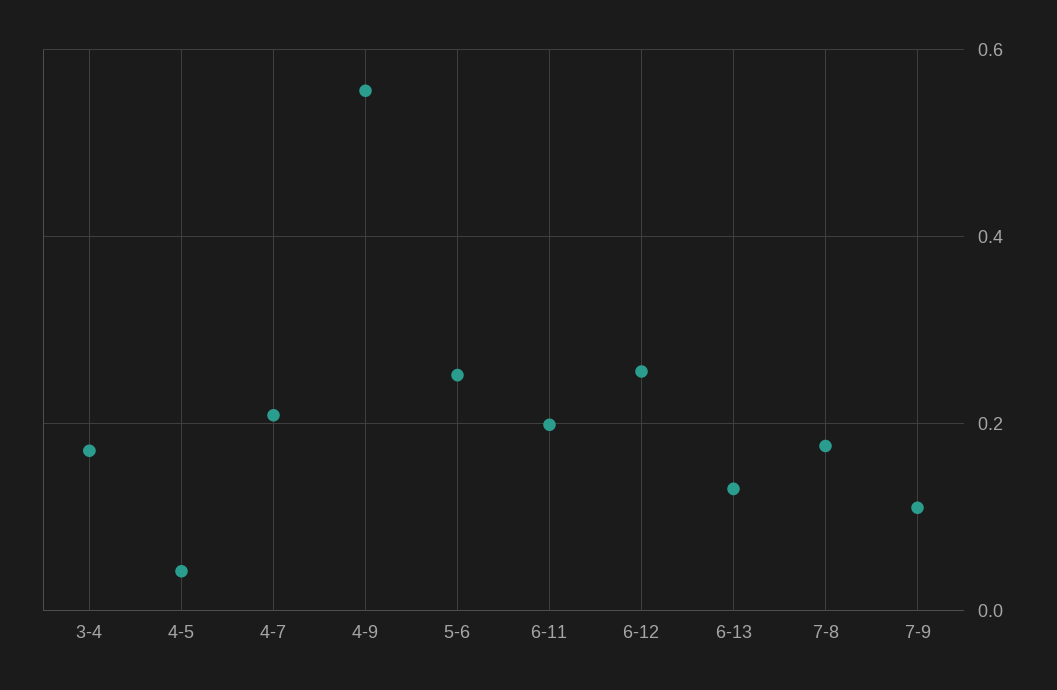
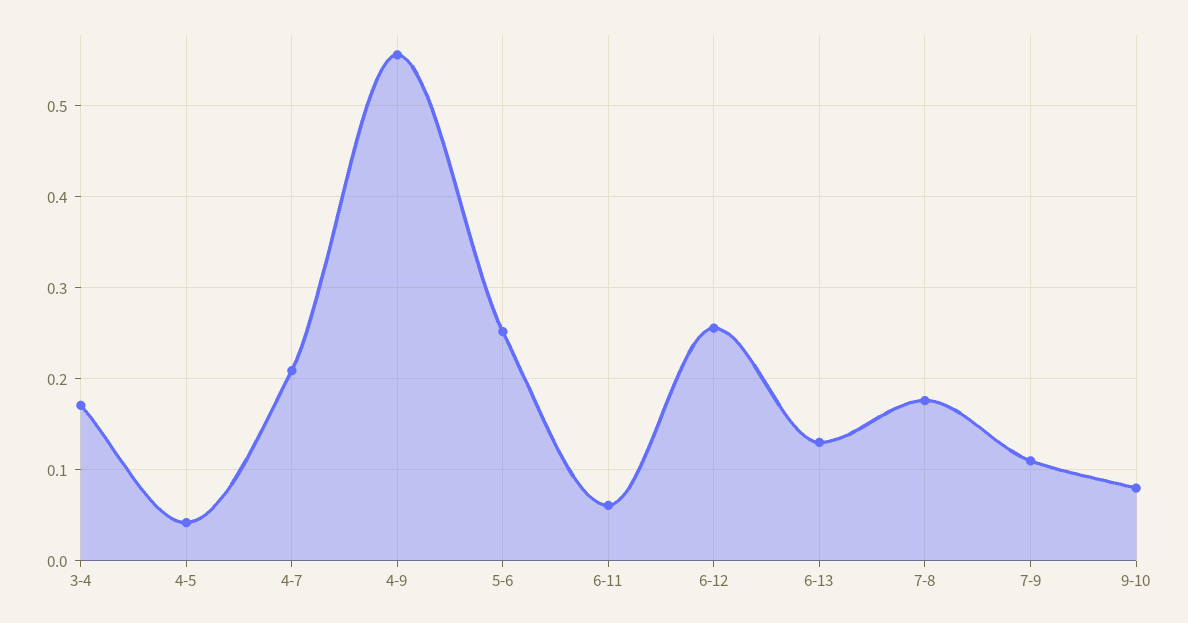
6-11: 0.2 -> 0.06
9-10: none -> 0.08

